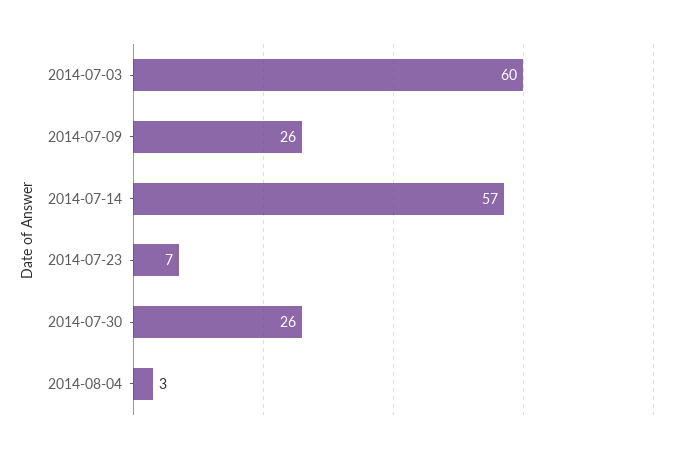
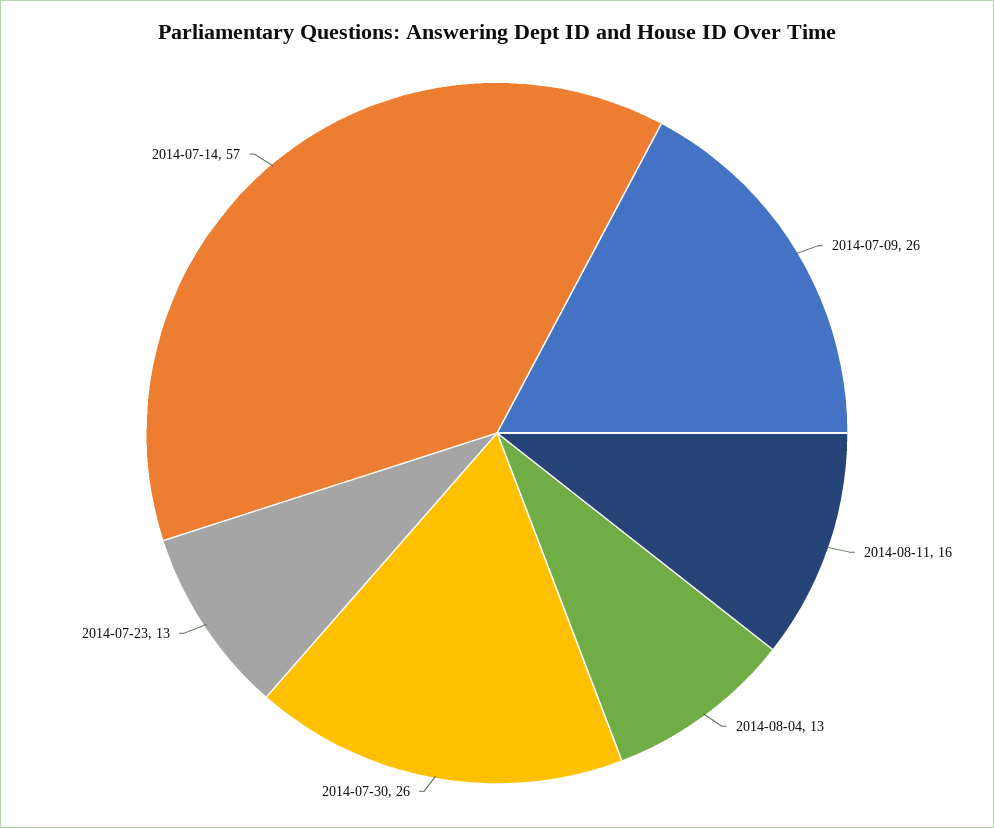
2014-07-03: 60 -> none
2014-07-23: 7 -> 13
2014-08-04: 3 -> 13
2014-08-11: none -> 16

